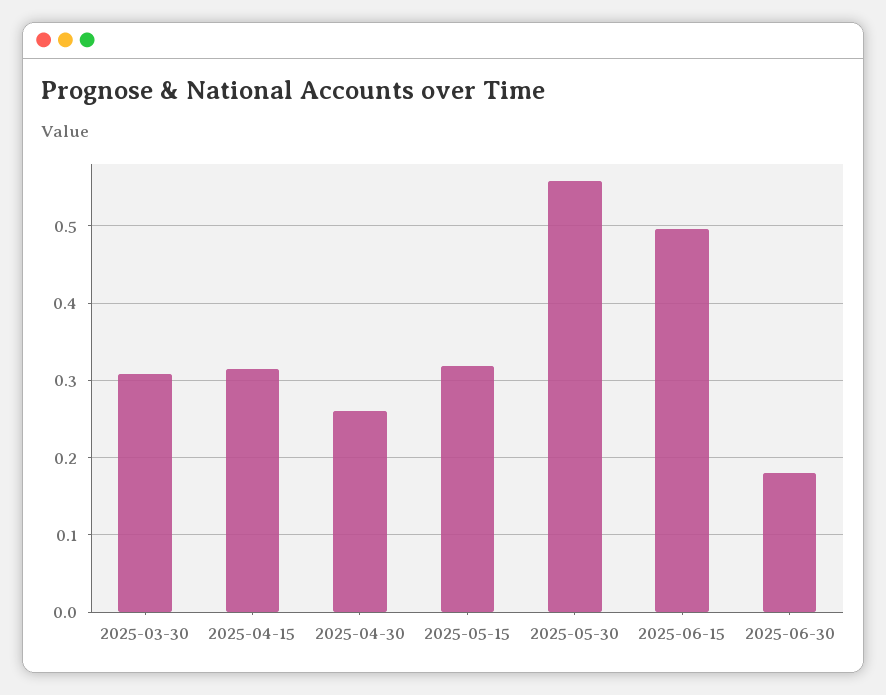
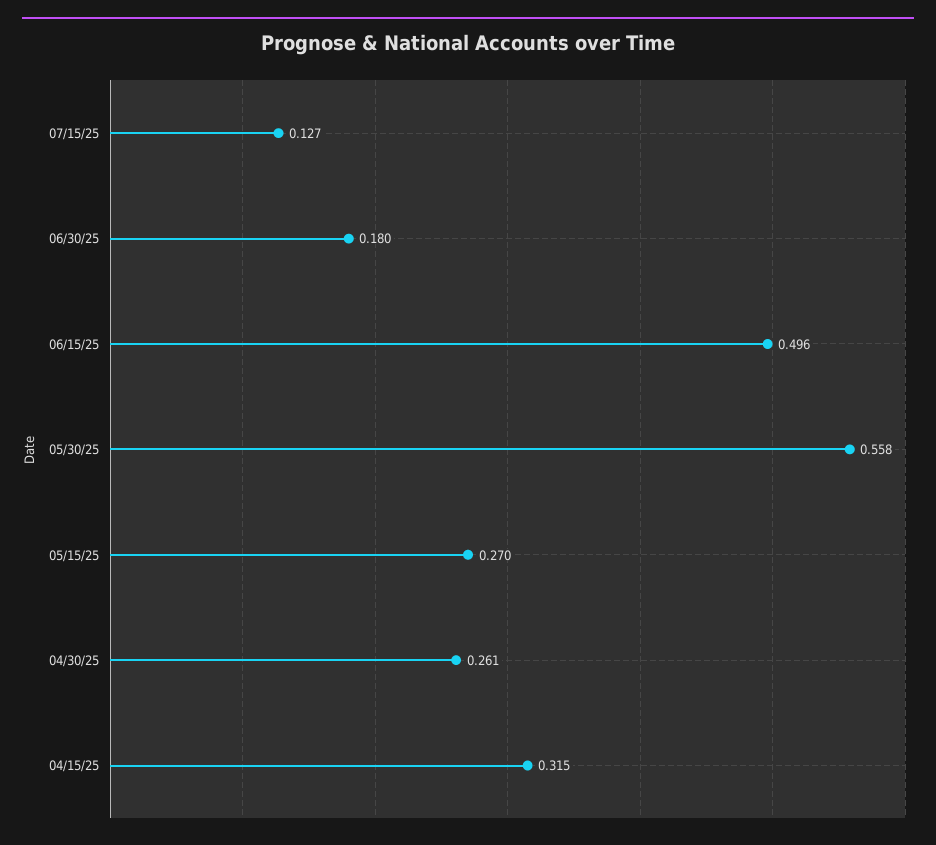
2025-03-30: 0.31 -> none
2025-05-15: 0.32 -> 0.27
07/15/25: none -> 0.127

